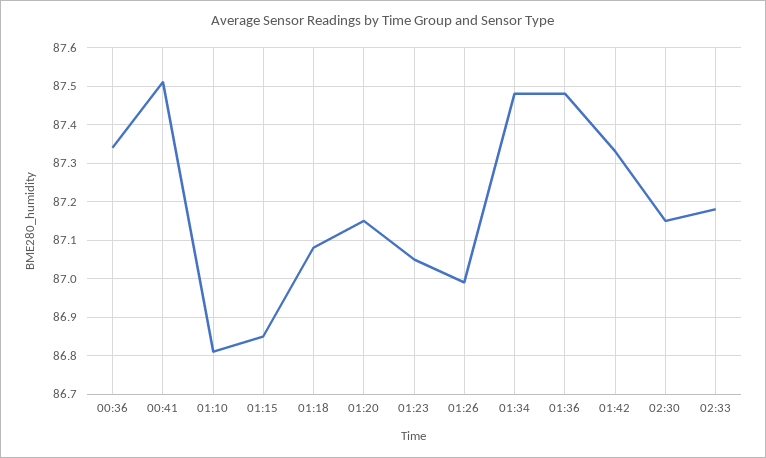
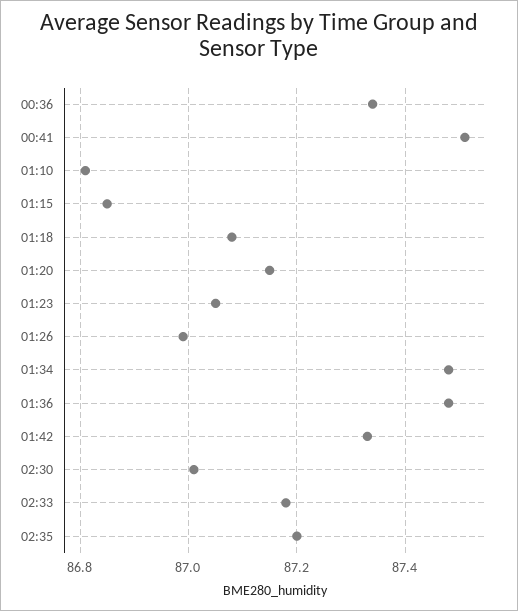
02:30: 87.15 -> 87
02:35: none -> 87.2

